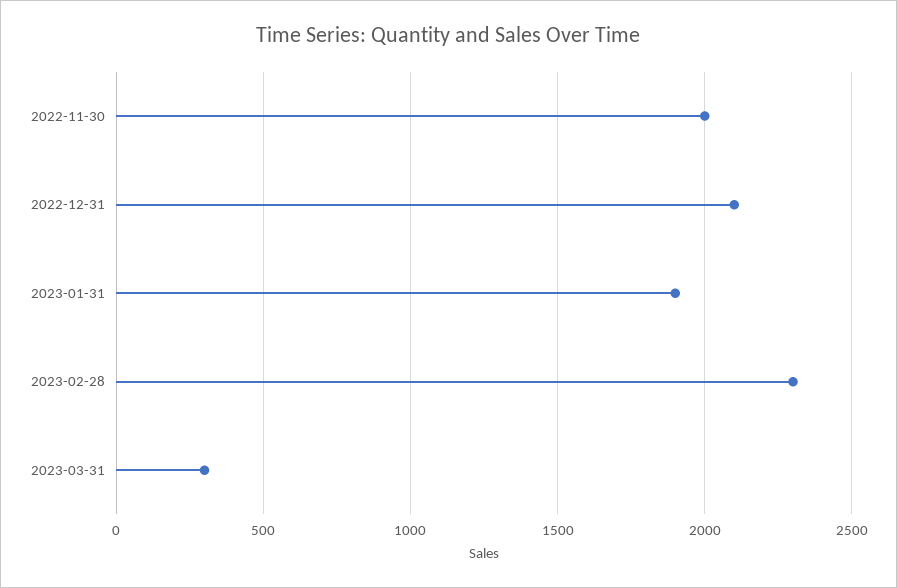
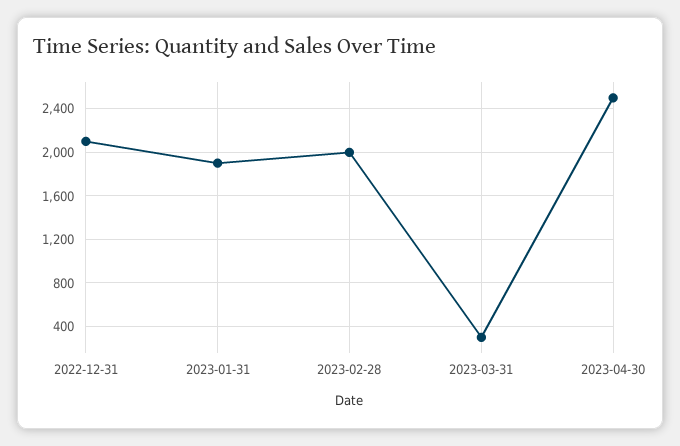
2022-11-30: 2000 -> none
2023-02-28: 2300 -> 2000
2023-04-30: none -> 2500

